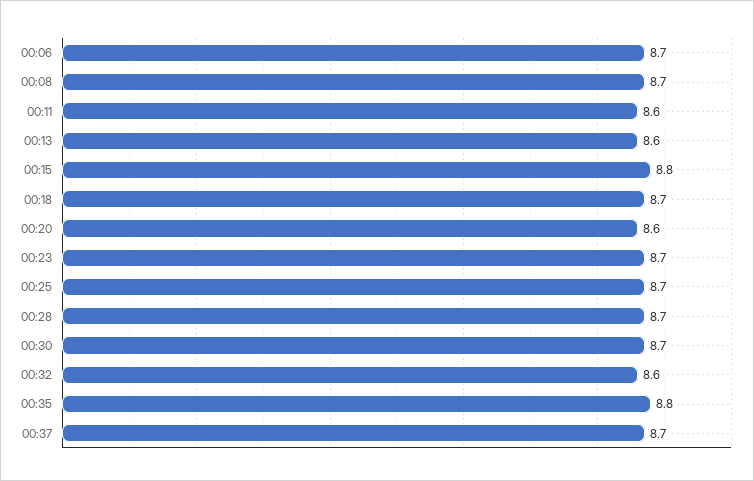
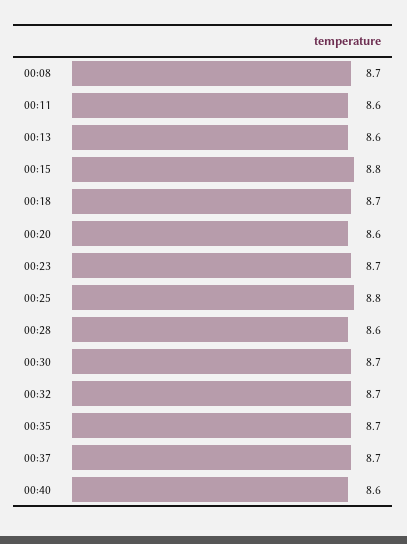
00:06: 8.7 -> none
00:25: 8.7 -> 8.8
00:28: 8.7 -> 8.6
00:32: 8.6 -> 8.7
00:35: 8.8 -> 8.7
00:40: none -> 8.6

